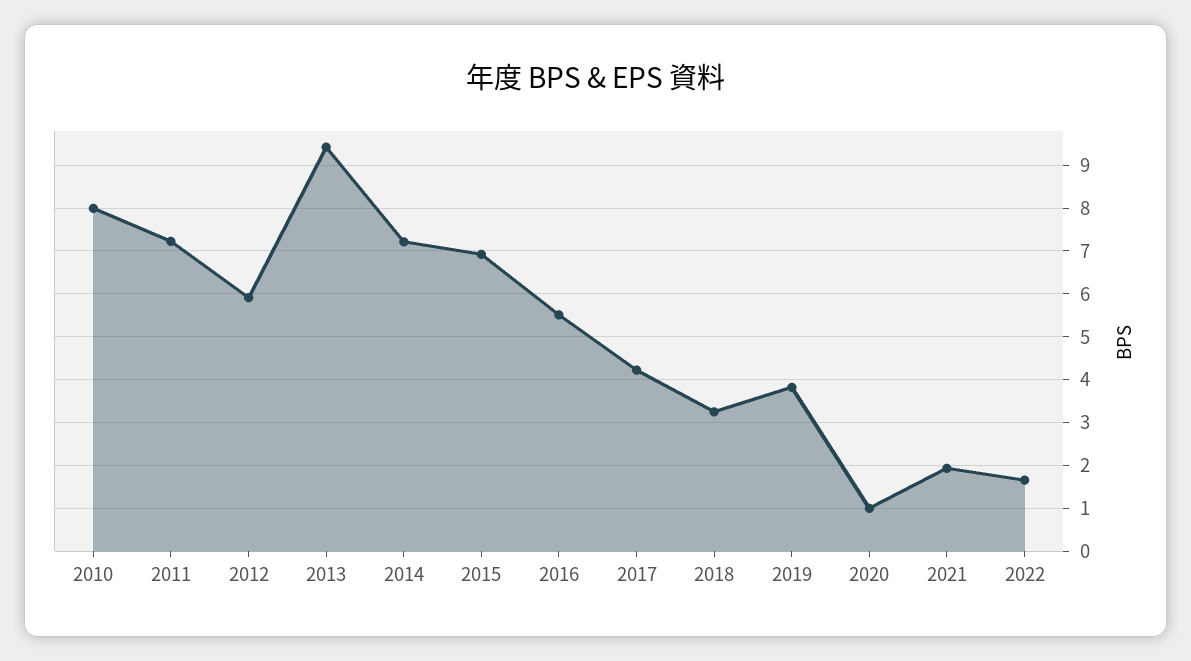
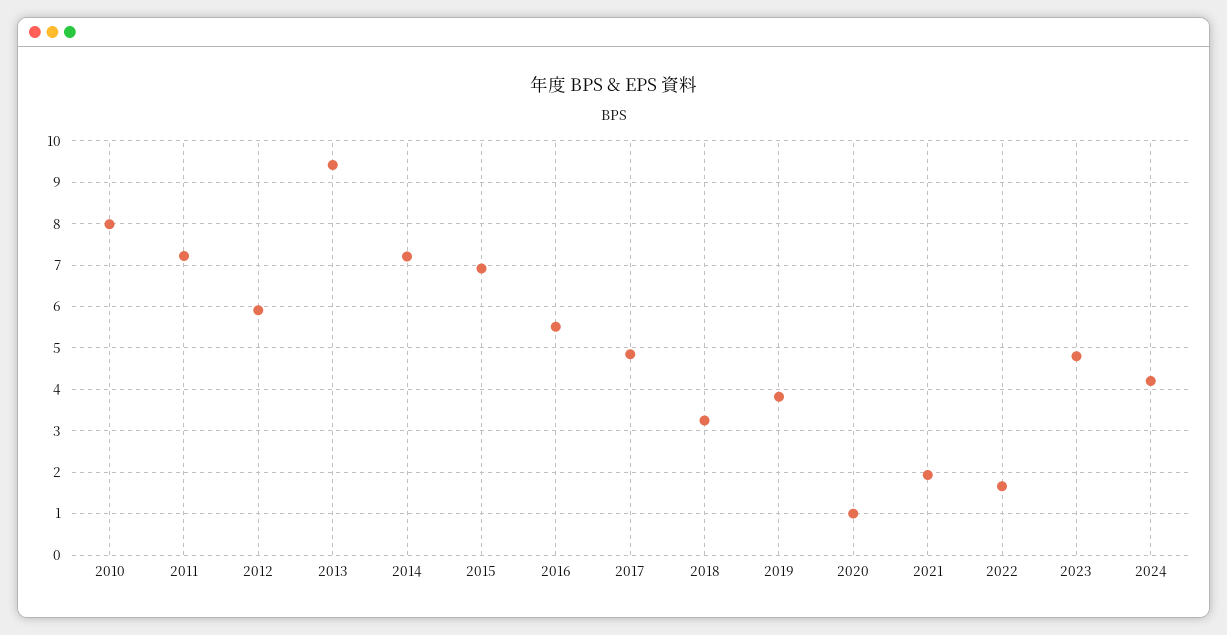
2017: 4.2 -> 4.8
2023: none -> 4.8
2024: none -> 4.2

